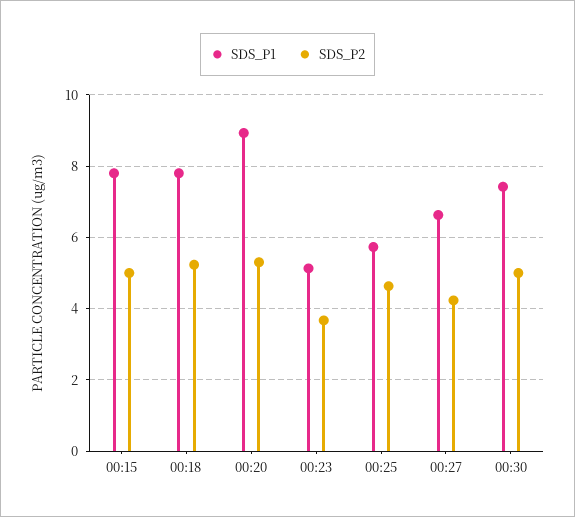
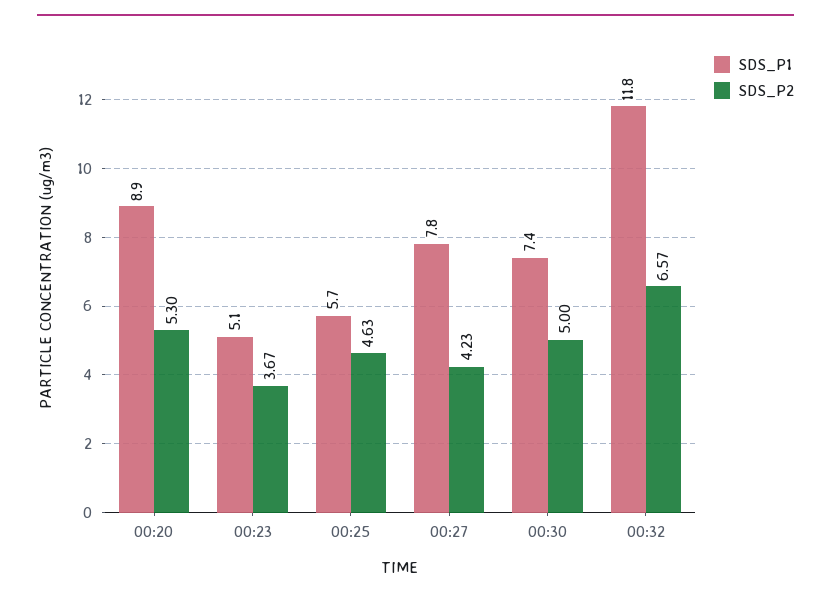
SDS_P1, 00:15: 7.8 -> none
SDS_P2, 00:15: 5 -> none
SDS_P1, 00:18: 7.8 -> none
SDS_P2, 00:18: 5.2 -> none
SDS_P1, 00:27: 6.6 -> 7.8
SDS_P1, 00:32: none -> 11.8
SDS_P2, 00:32: none -> 6.57

